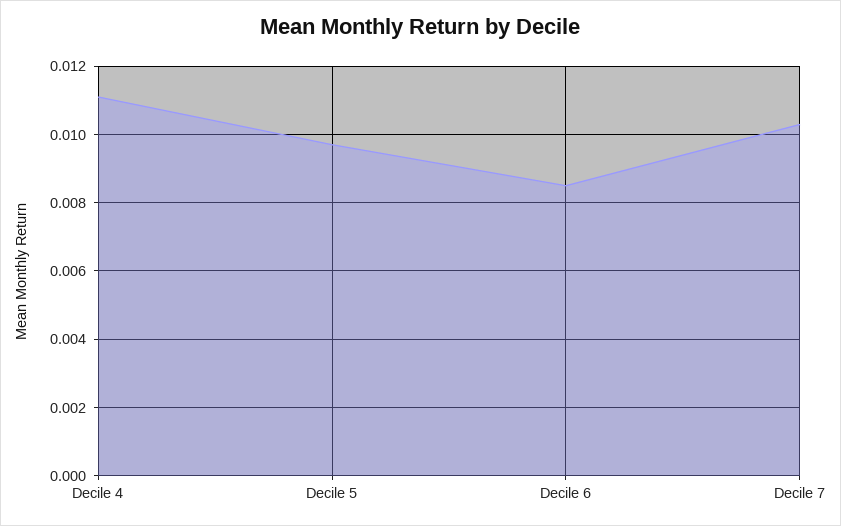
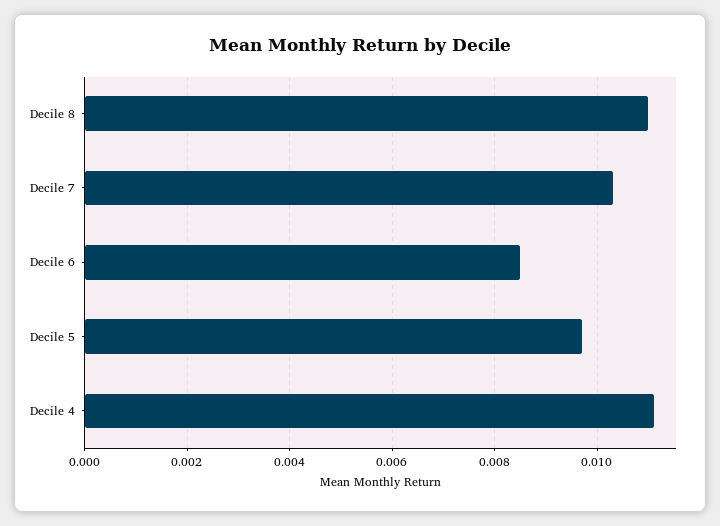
Decile 8: none -> 0.011

